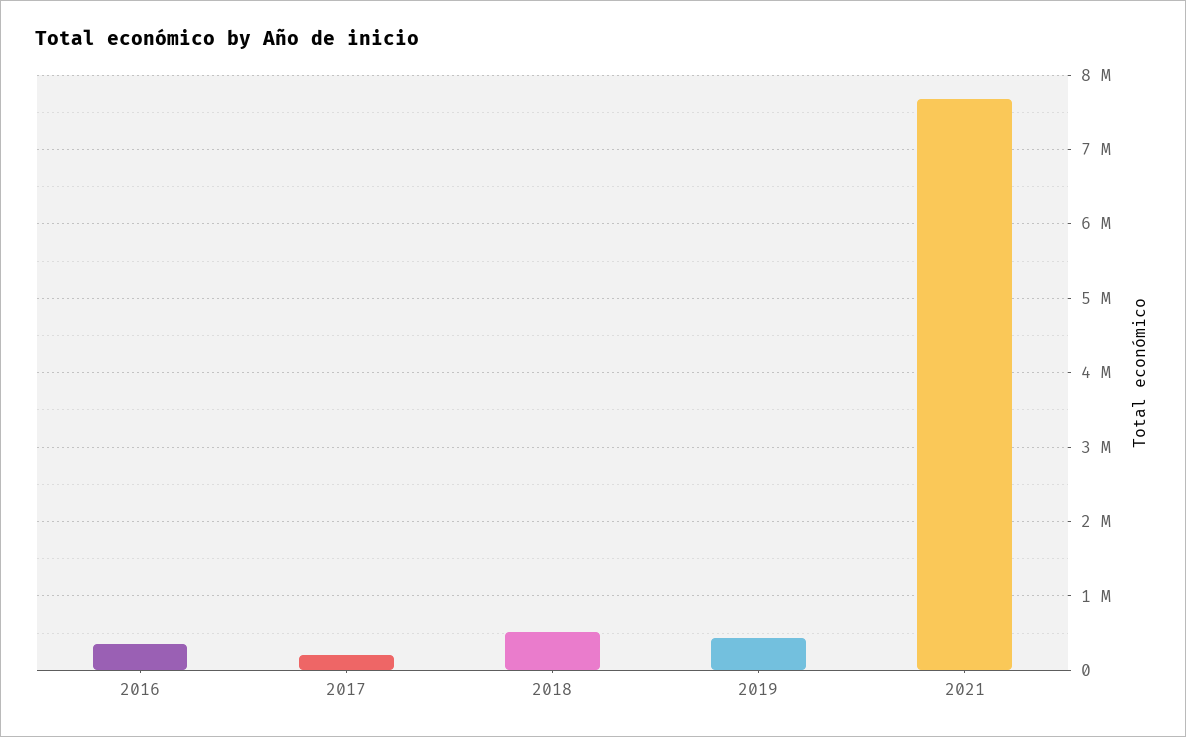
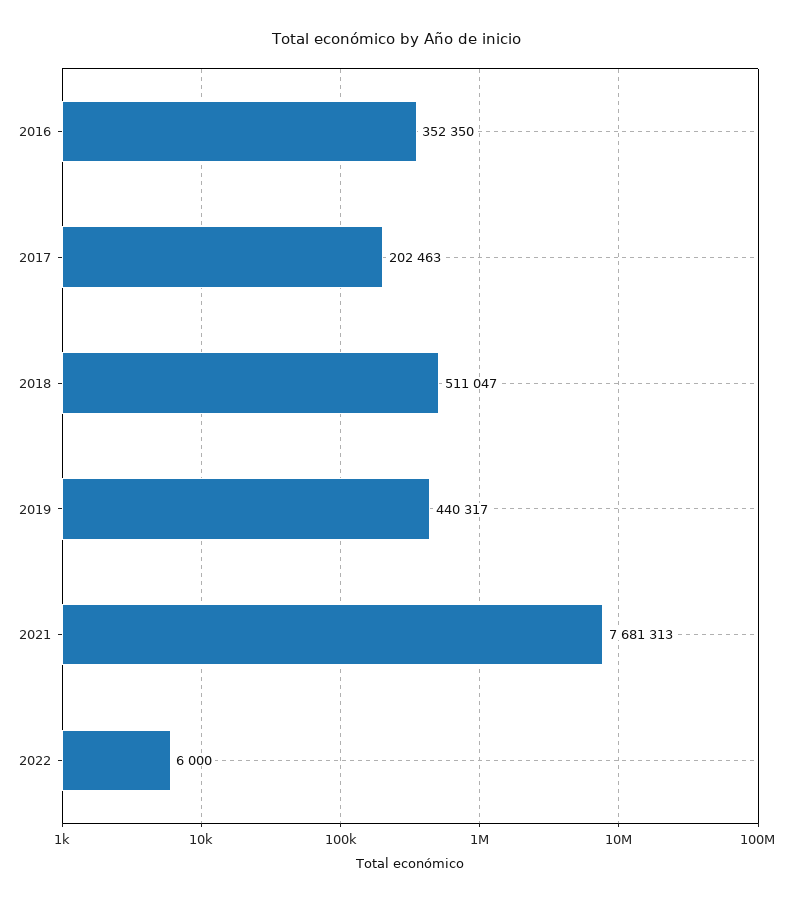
2022: none -> 6000

